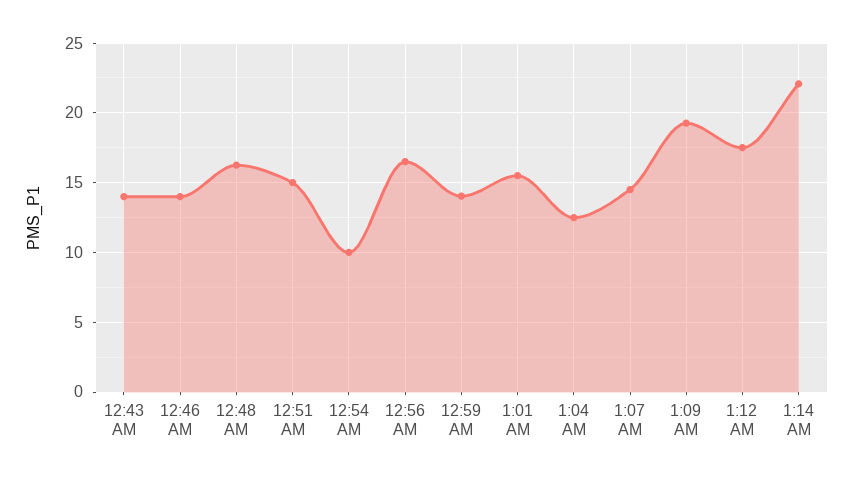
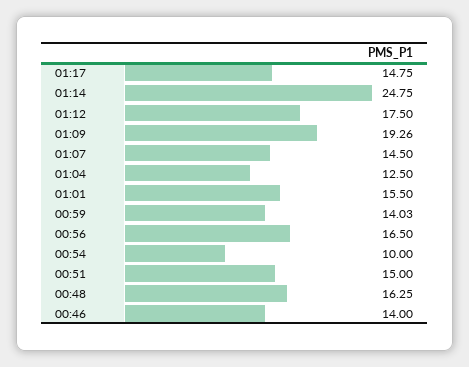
12:43 AM: 14 -> none
1:14 AM: 22 -> 24.75
01:17: none -> 14.75

